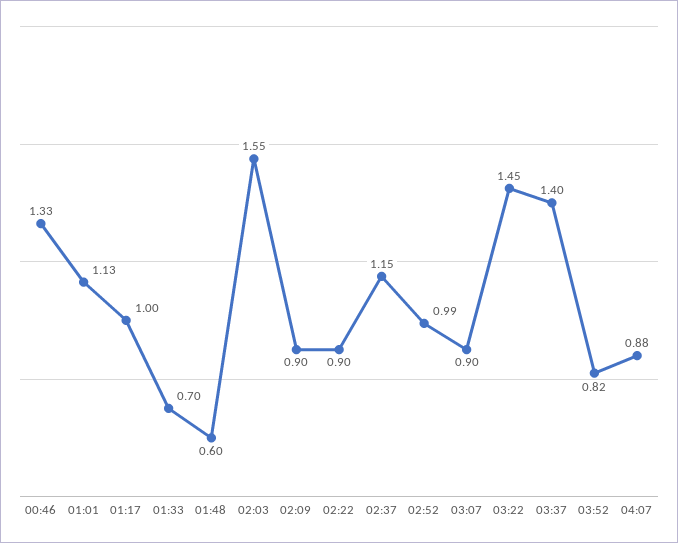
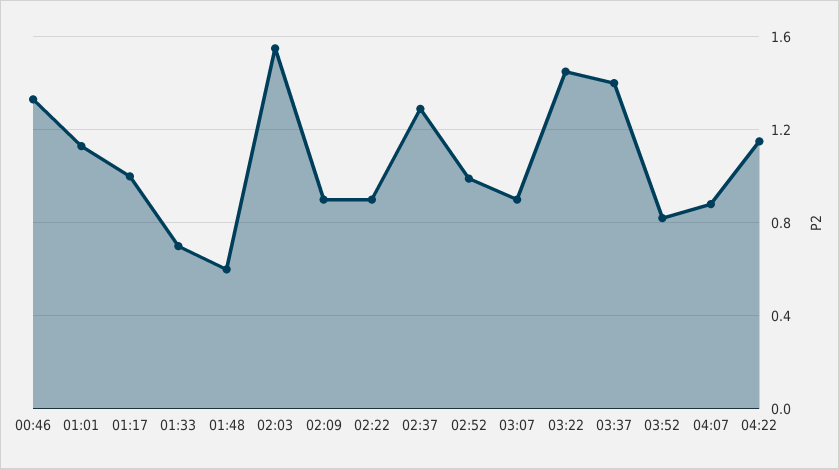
02:37: 1.15 -> 1.3
04:22: none -> 1.15

